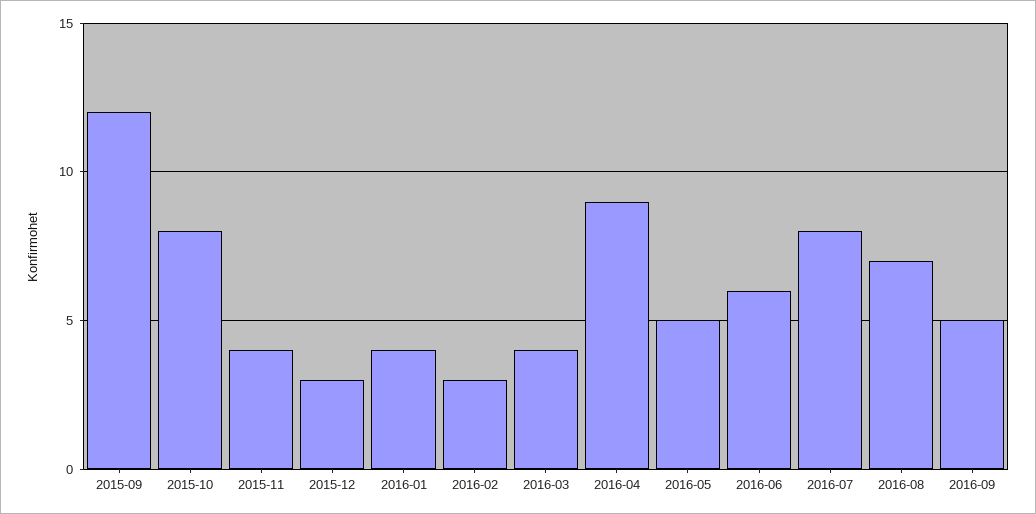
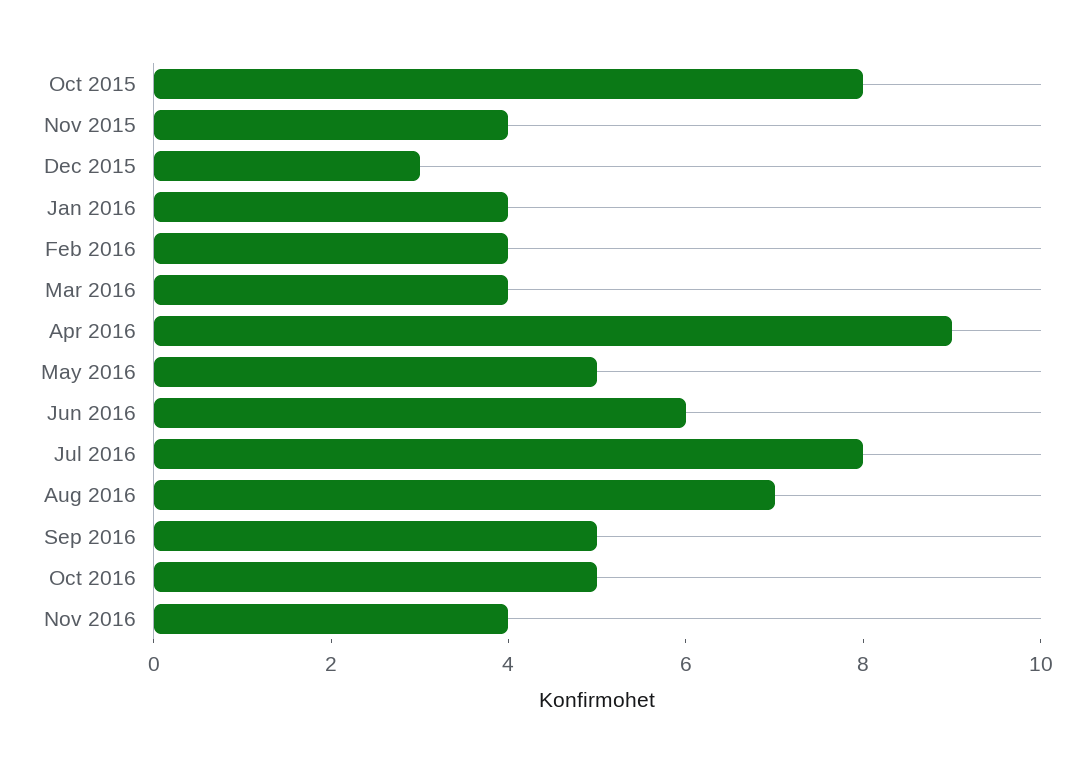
2015-09: 12 -> none
2016-02: 3 -> 4
Oct 2016: none -> 5
Nov 2016: none -> 4

